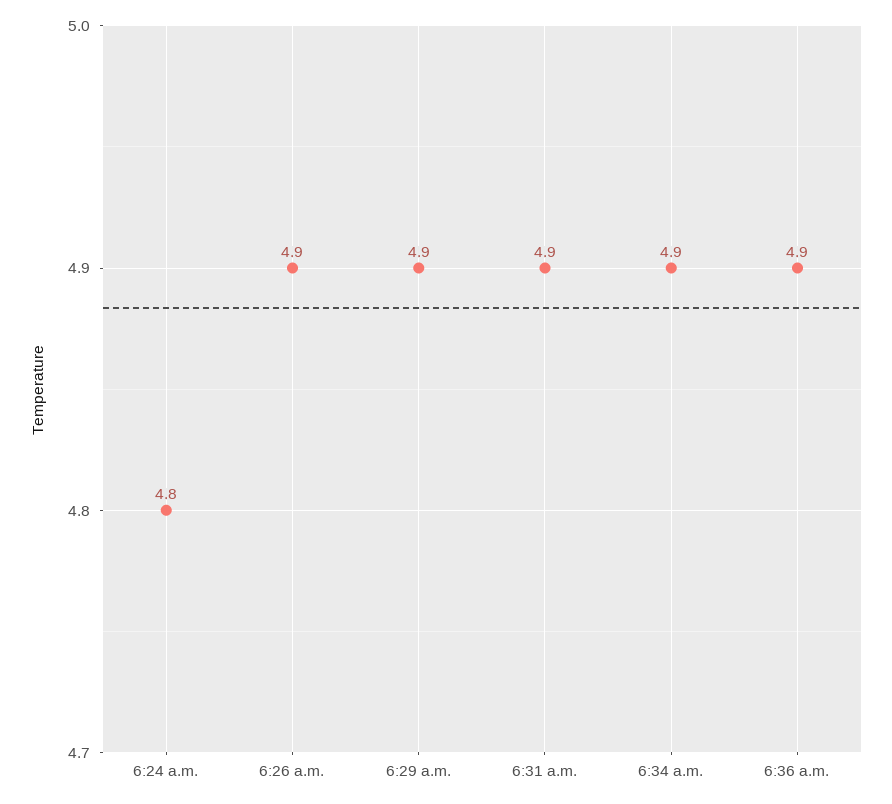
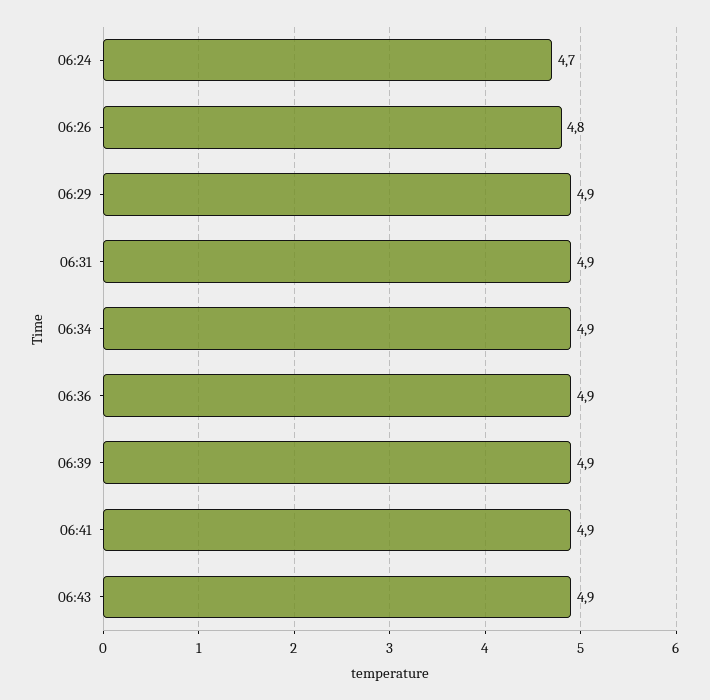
6:24 a.m.: 4.8 -> 4.7
6:26 a.m.: 4.9 -> 4.8
06:39: none -> 4.9
06:41: none -> 4.9
06:43: none -> 4.9

